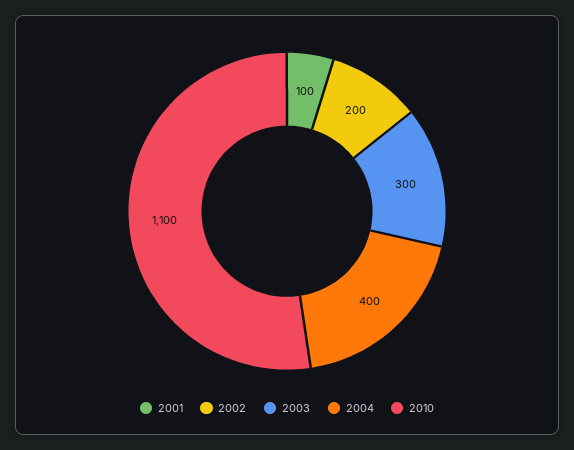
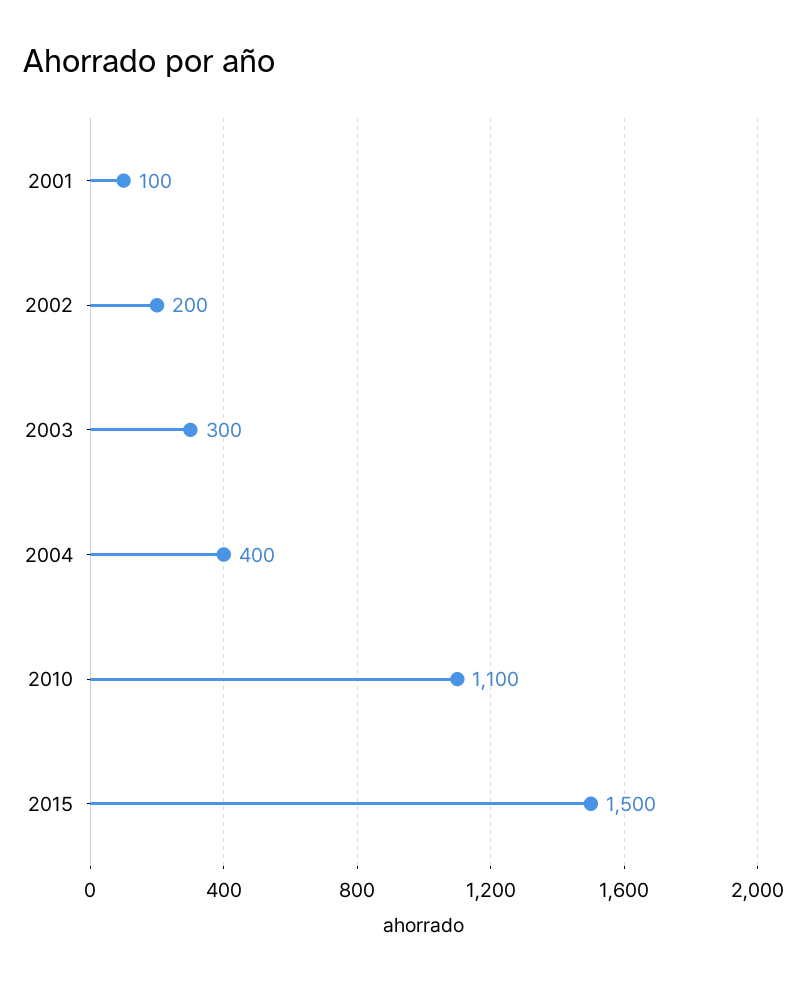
2015: none -> 1500

